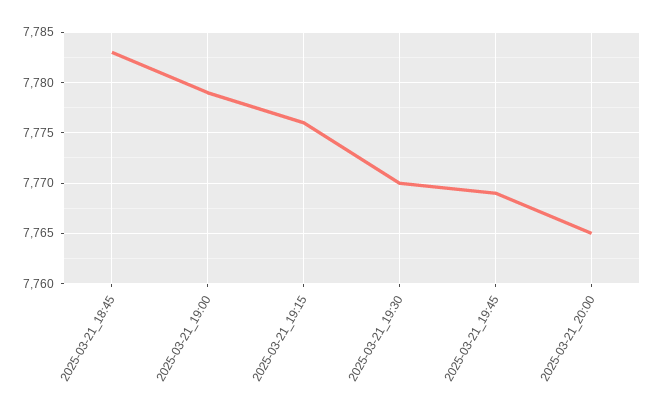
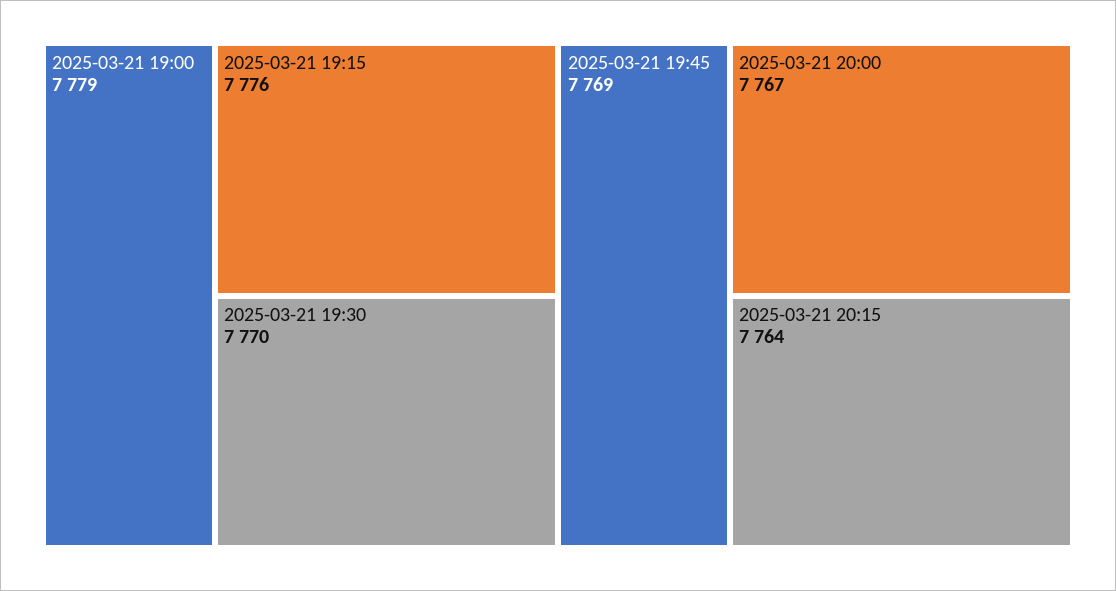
2025-03-21_18:45: 7783 -> none
2025-03-21_20:00: 7765 -> 7767
2025-03-21 20:15: none -> 7764

